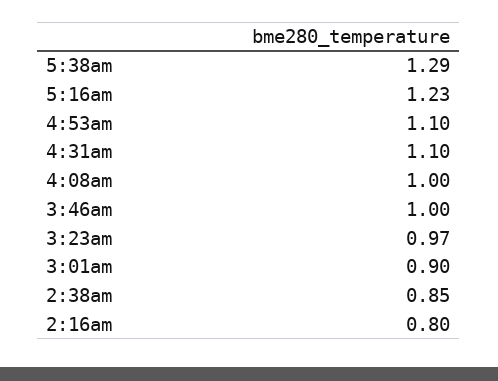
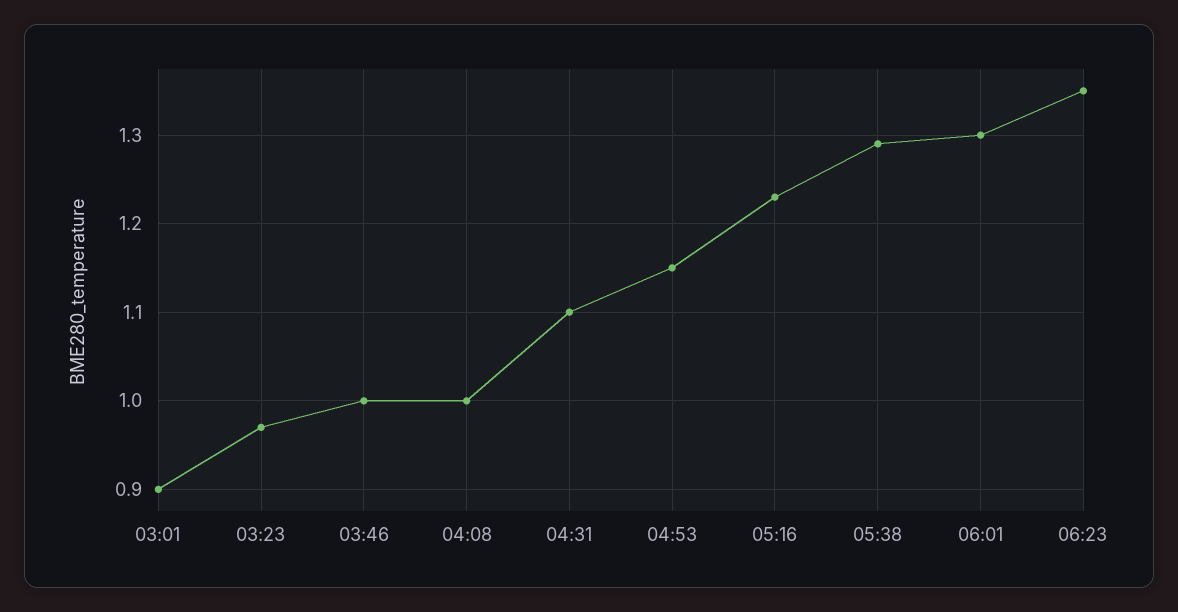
4:53am: 1.1 -> 1.15
2:38am: 0.85 -> none
2:16am: 0.8 -> none
06:01: none -> 1.3
06:23: none -> 1.35

